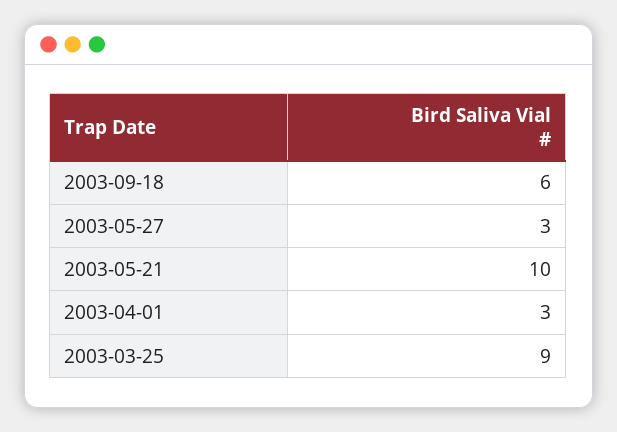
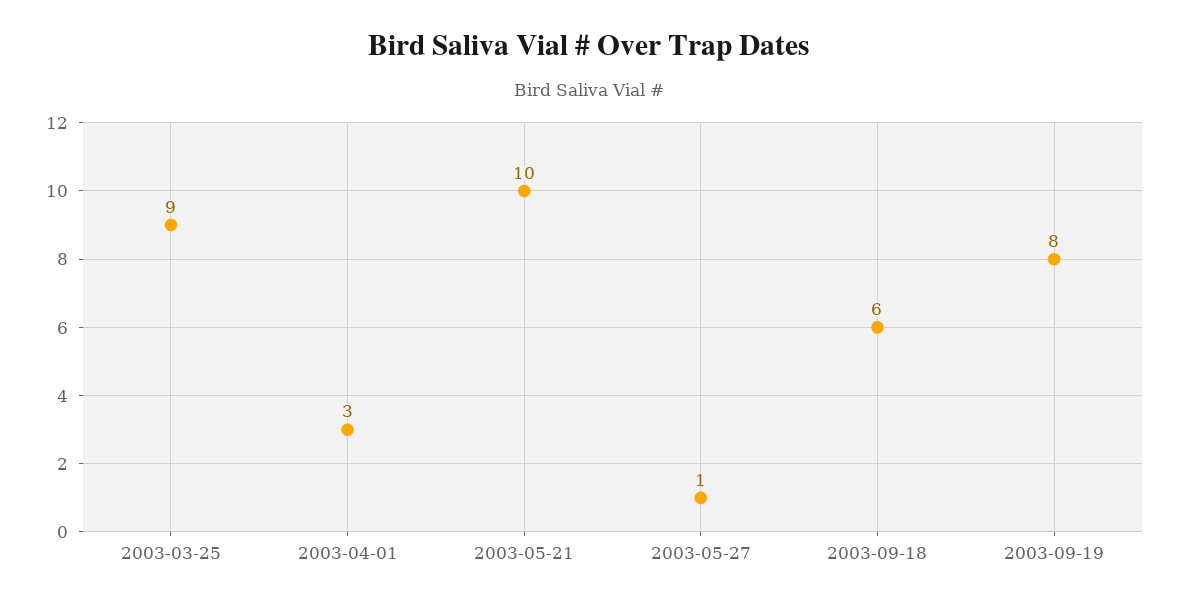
2003-05-27: 3 -> 1
2003-09-19: none -> 8

